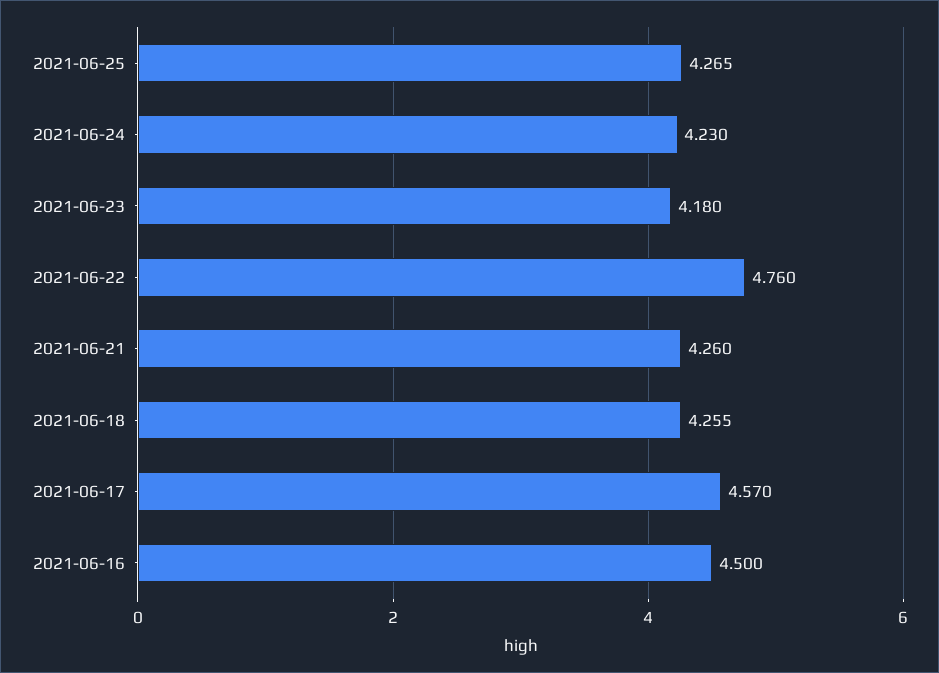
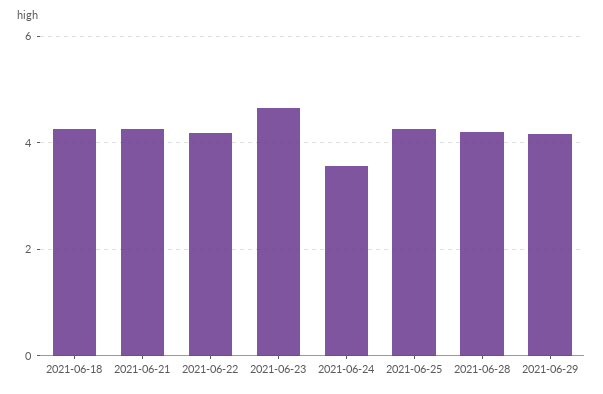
2021-06-24: 4.23 -> 3.6
2021-06-23: 4.18 -> 4.6
2021-06-22: 4.76 -> 4.2
2021-06-17: 4.57 -> none
2021-06-16: 4.5 -> none
2021-06-28: none -> 4.2
2021-06-29: none -> 4.2

